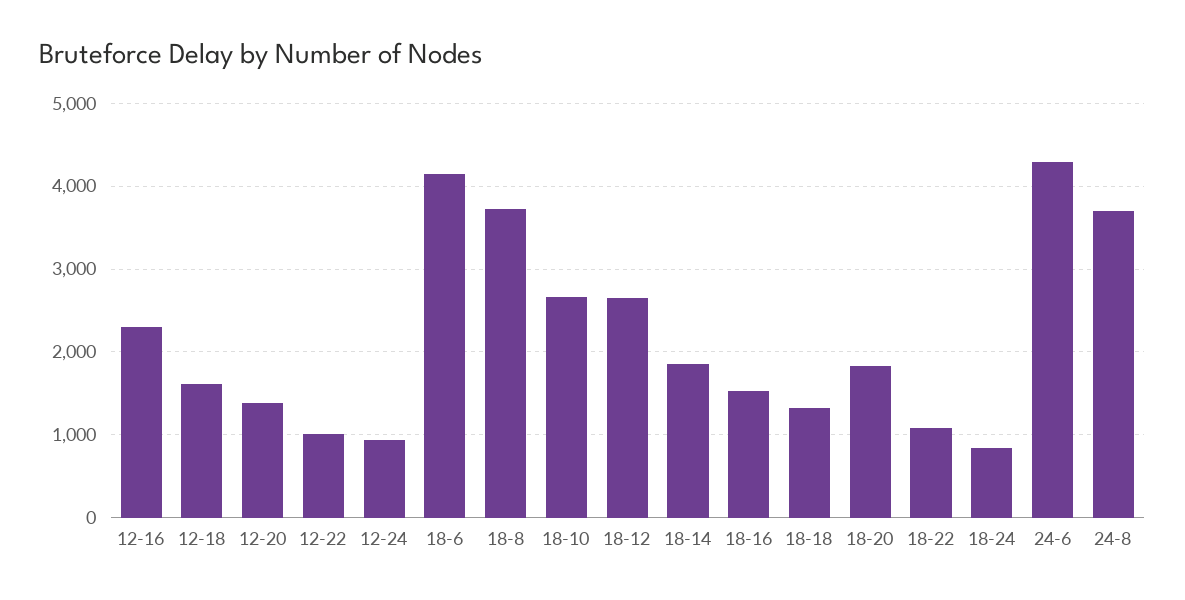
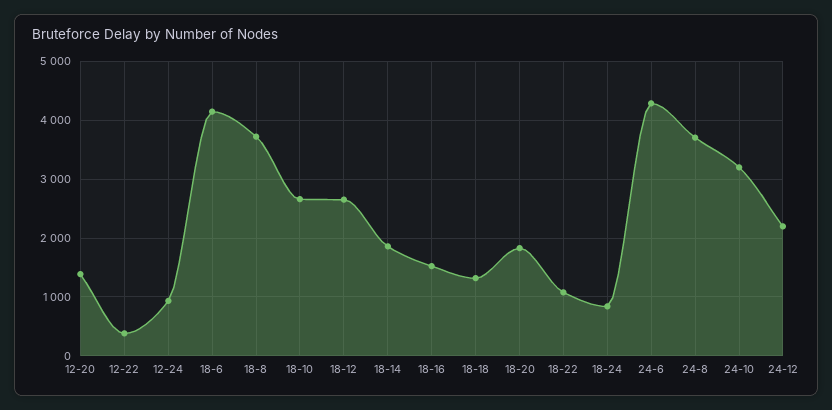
12-16: 2300 -> none
12-18: 1600 -> none
12-22: 1000 -> 400
24-10: none -> 3200
24-12: none -> 2200

